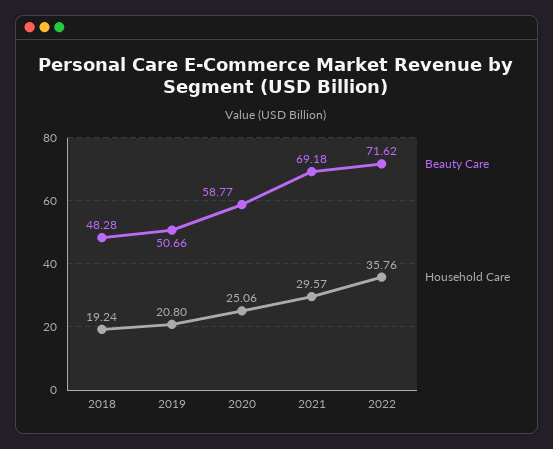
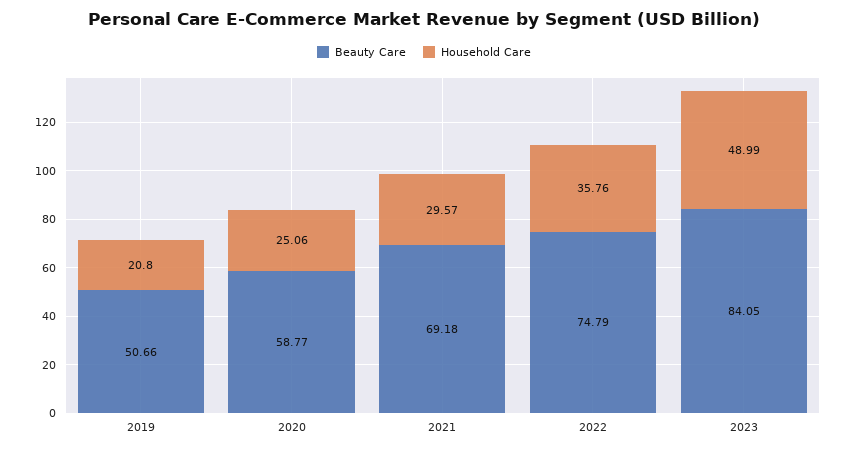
Beauty Care, 2018: 48.28 -> none
Household Care, 2018: 19.24 -> none
Beauty Care, 2022: 71.62 -> 74.79
Beauty Care, 2023: none -> 84.05
Household Care, 2023: none -> 48.99

